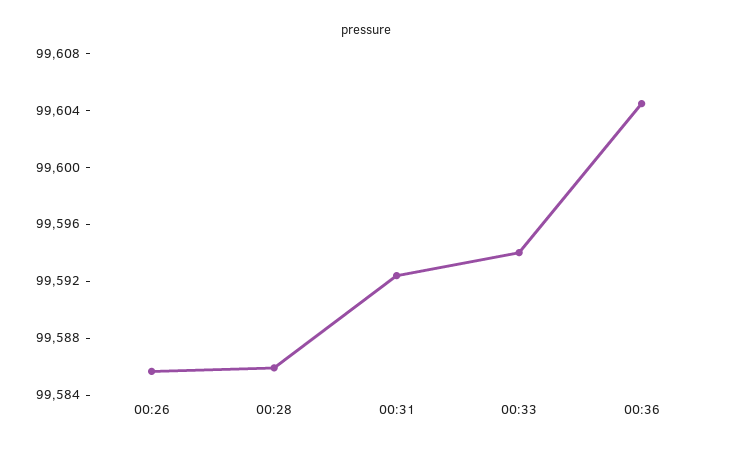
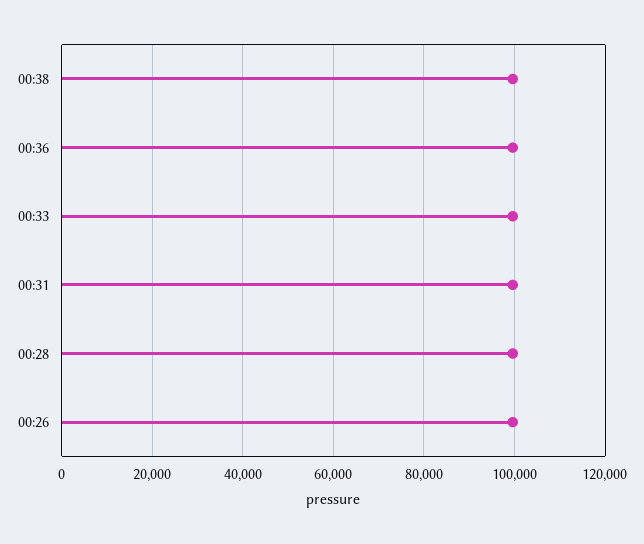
00:38: none -> 100000

